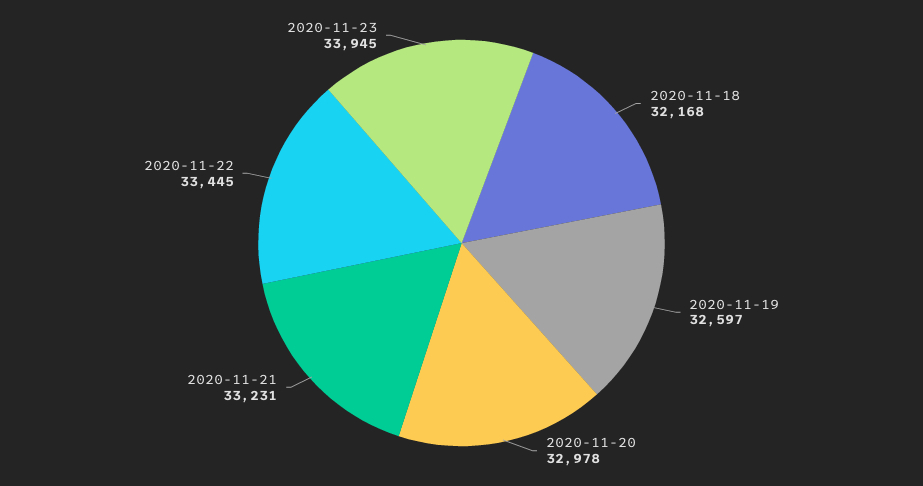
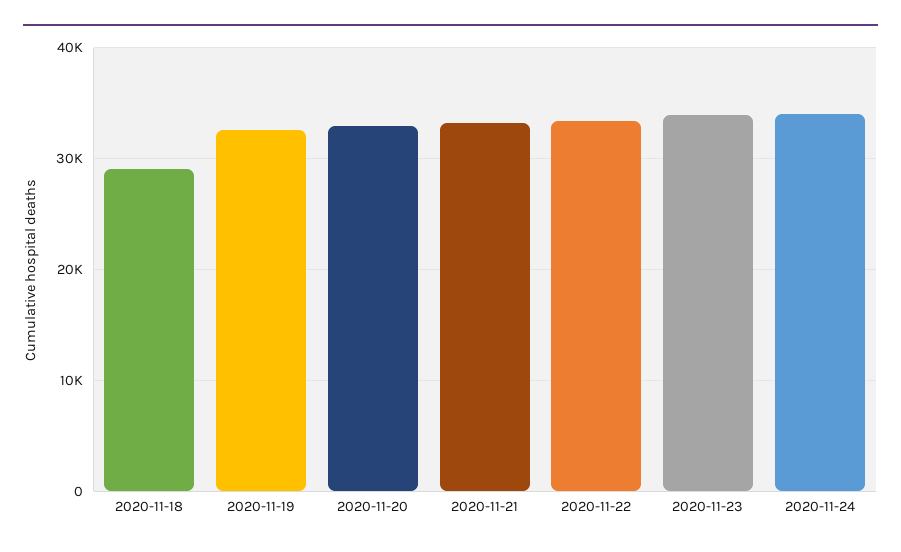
2020-11-18: 32168 -> 29000
2020-11-24: none -> 34000

